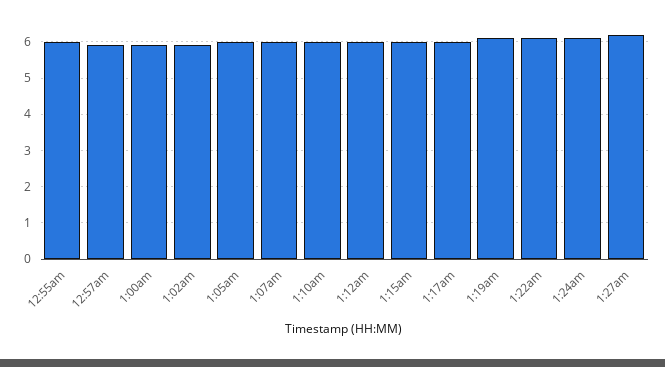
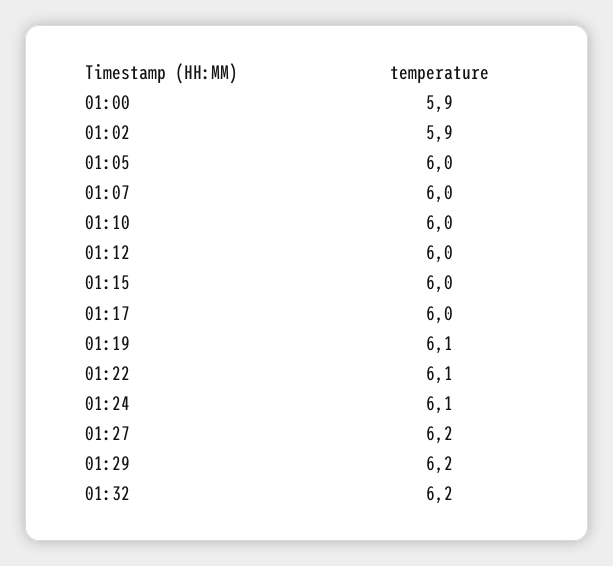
12:55am: 6 -> none
12:57am: 6 -> none
01:29: none -> 6.2
01:32: none -> 6.2

